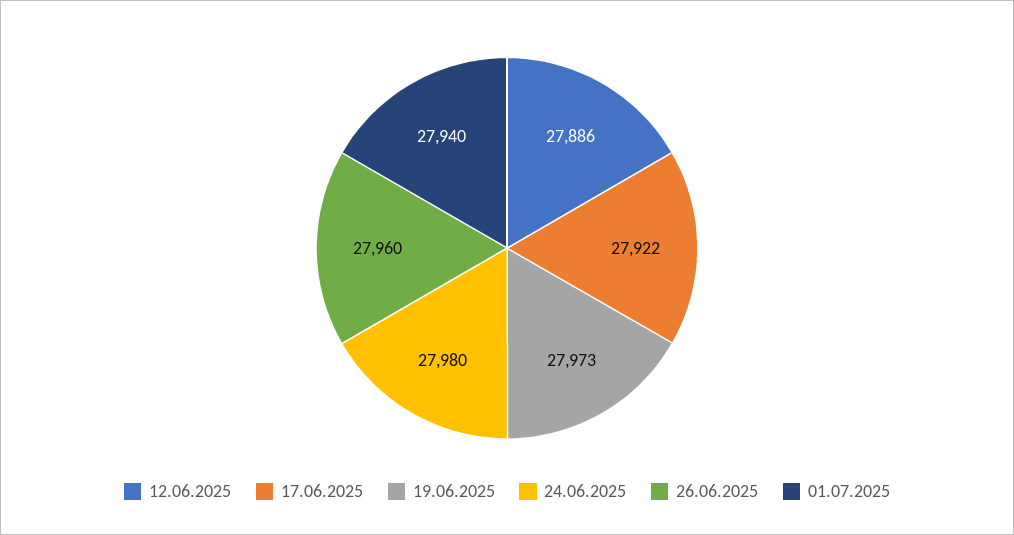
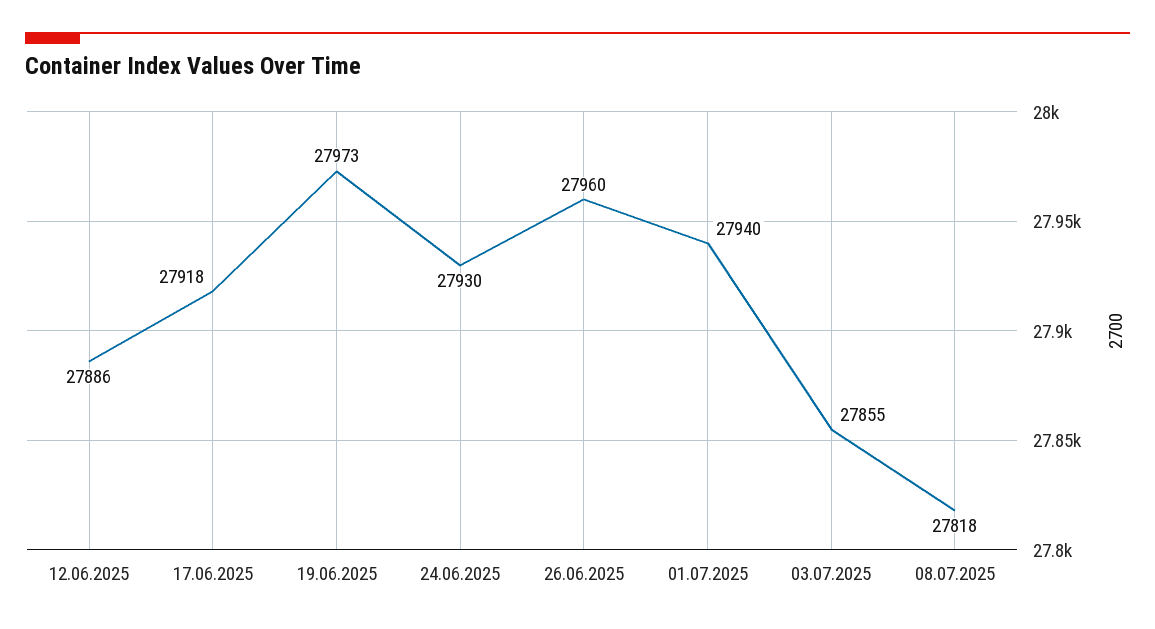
17.06.2025: 27922 -> 27918
24.06.2025: 27980 -> 27930
03.07.2025: none -> 27855
08.07.2025: none -> 27818

